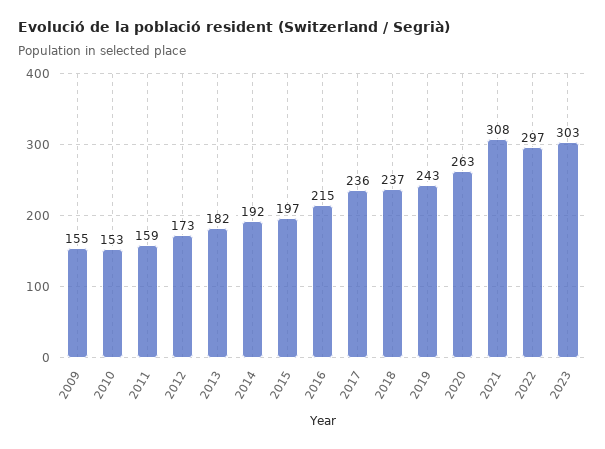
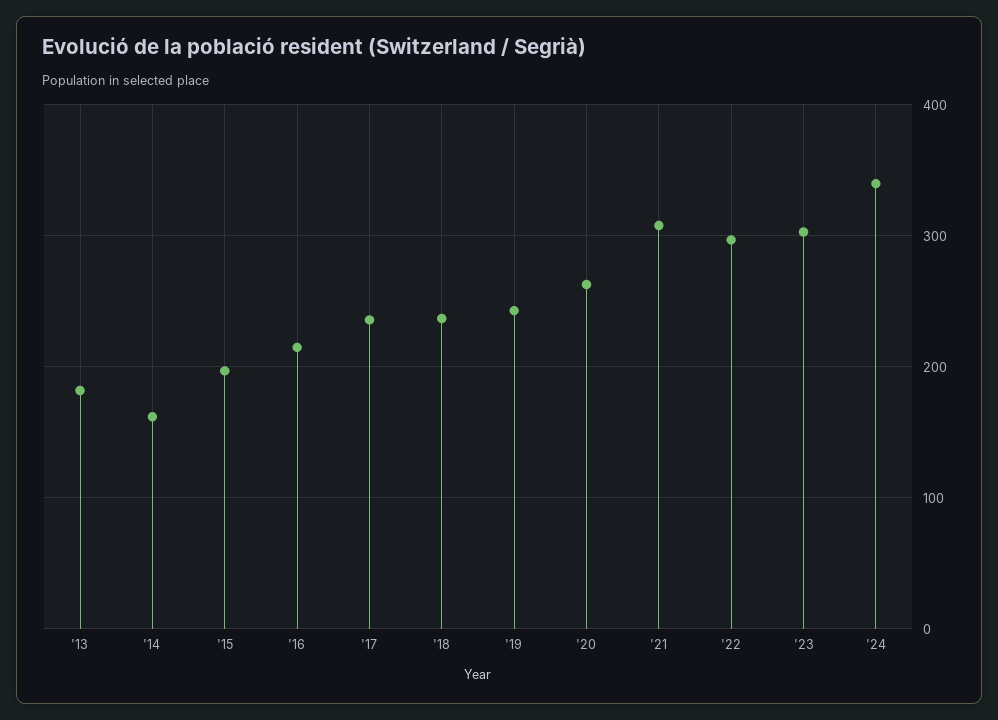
2009: 155 -> none
2010: 153 -> none
2011: 159 -> none
2012: 173 -> none
2014: 192 -> 160
'24: none -> 340

